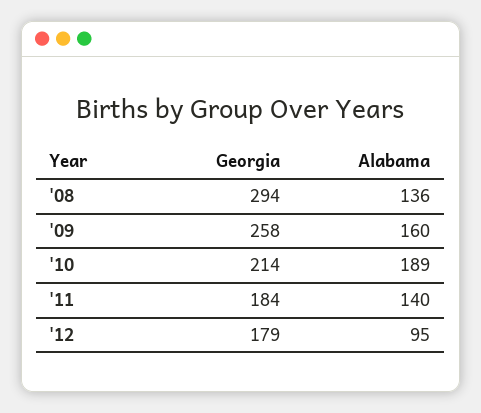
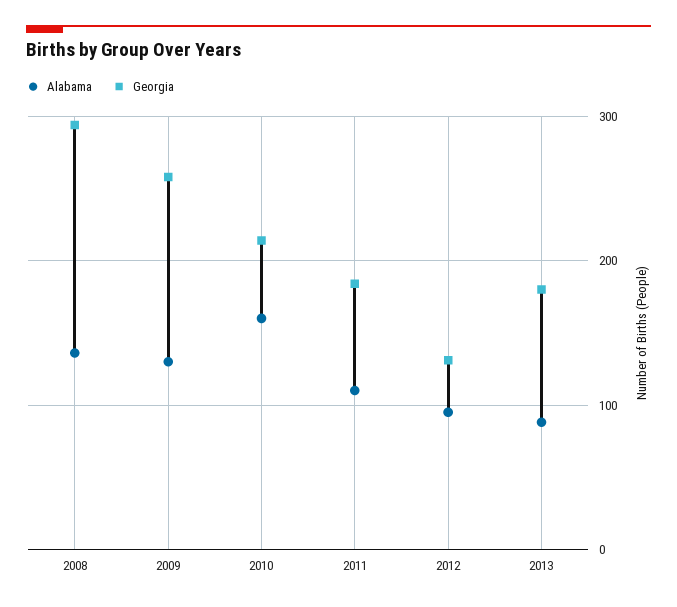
Alabama, '09: 160 -> 130
Alabama, '10: 189 -> 160
Alabama, '11: 140 -> 110
Georgia, '12: 179 -> 130
Alabama, 2013: none -> 90
Georgia, 2013: none -> 180

